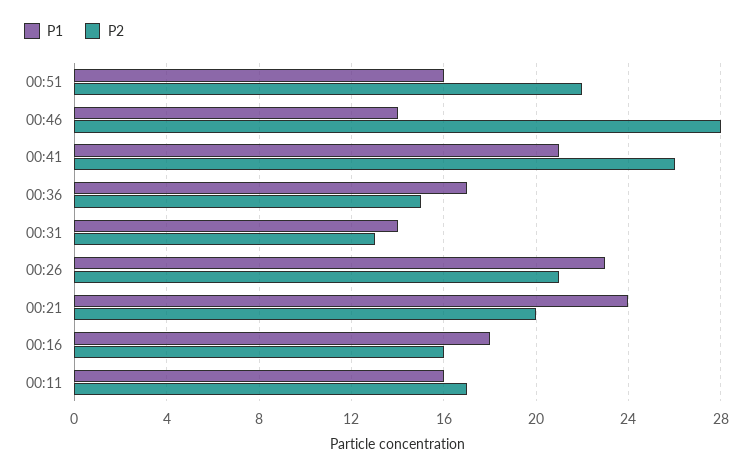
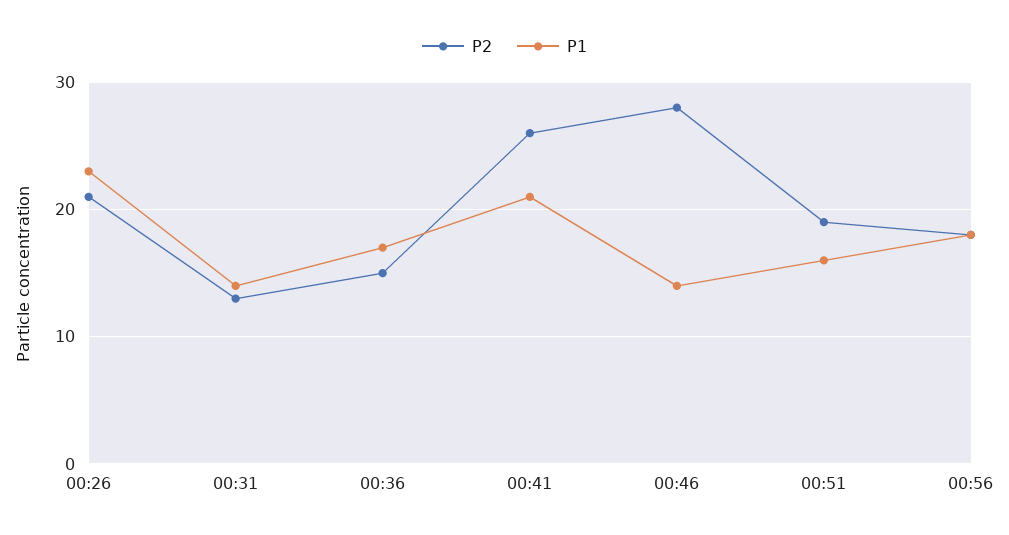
P2, 00:51: 22 -> 19
P1, 00:21: 24 -> none
P2, 00:21: 20 -> none
P1, 00:16: 18 -> none
P2, 00:16: 16 -> none
P1, 00:11: 16 -> none
P2, 00:11: 17 -> none
P2, 00:56: none -> 18
P1, 00:56: none -> 18

